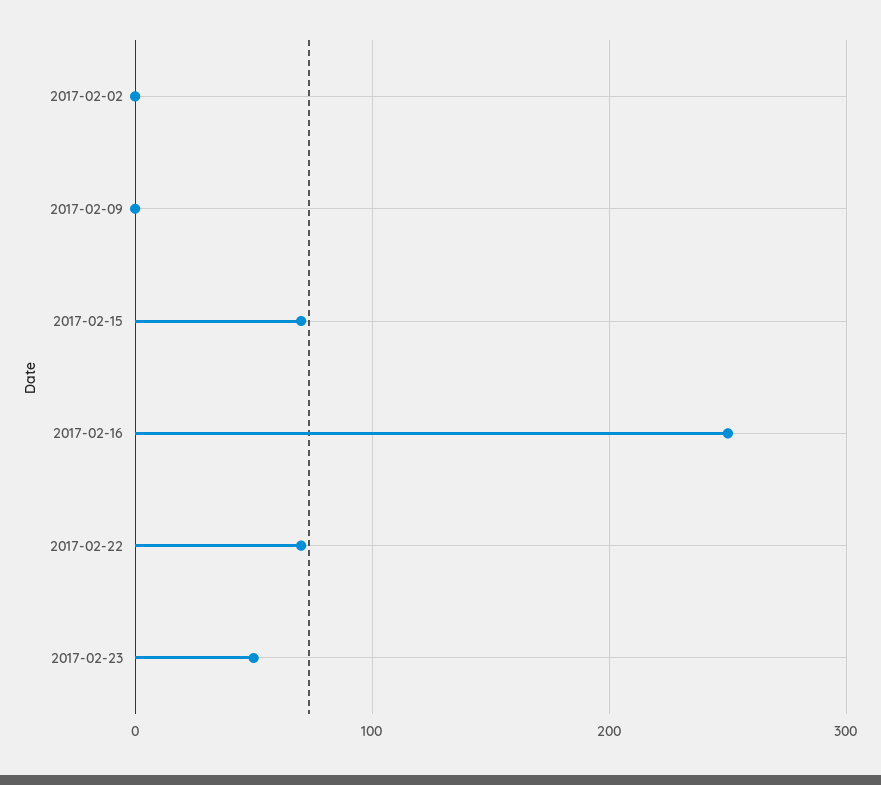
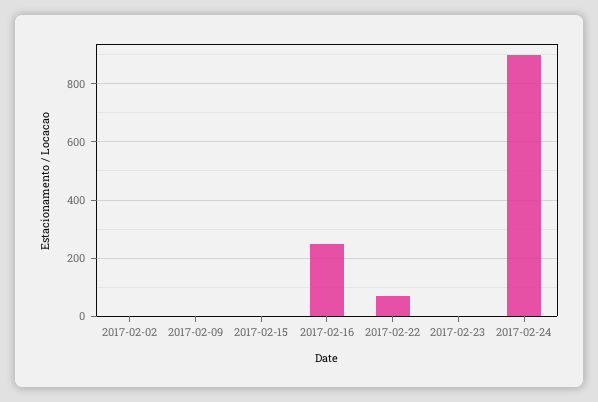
2017-02-15: 70 -> 0
2017-02-23: 50 -> 0
2017-02-24: none -> 900

